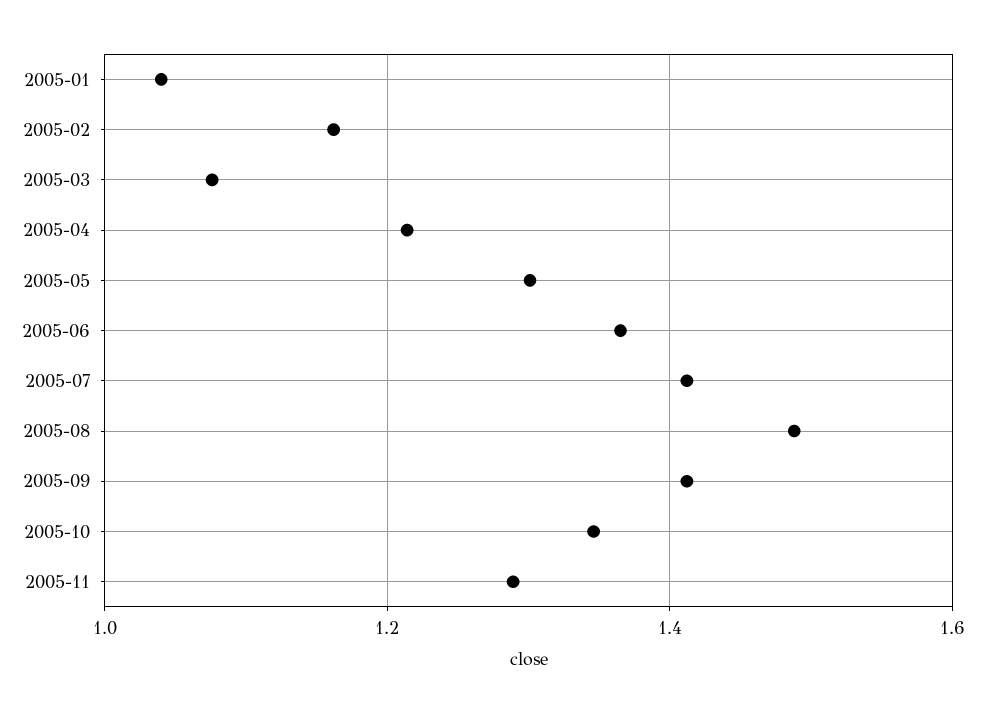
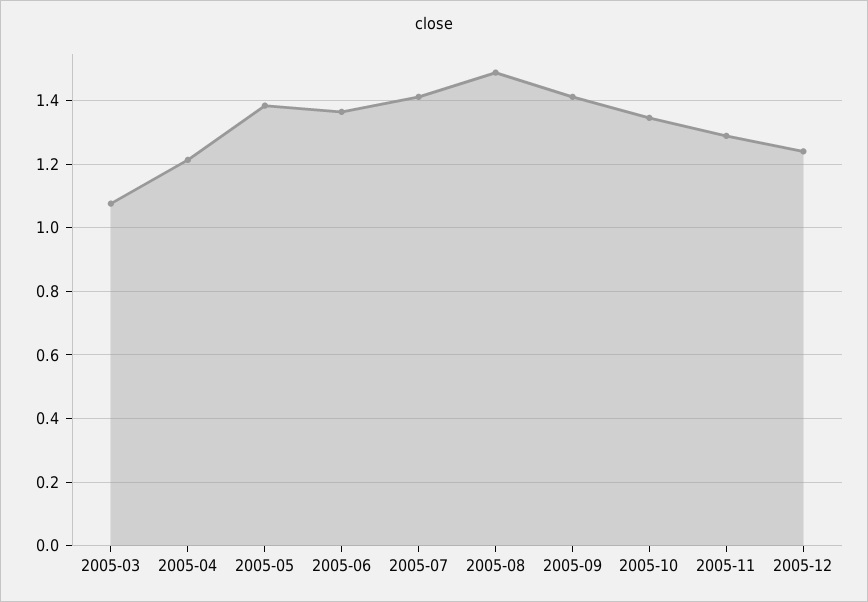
2005-01: 1.04 -> none
2005-02: 1.16 -> none
2005-05: 1.3 -> 1.38
2005-12: none -> 1.24

